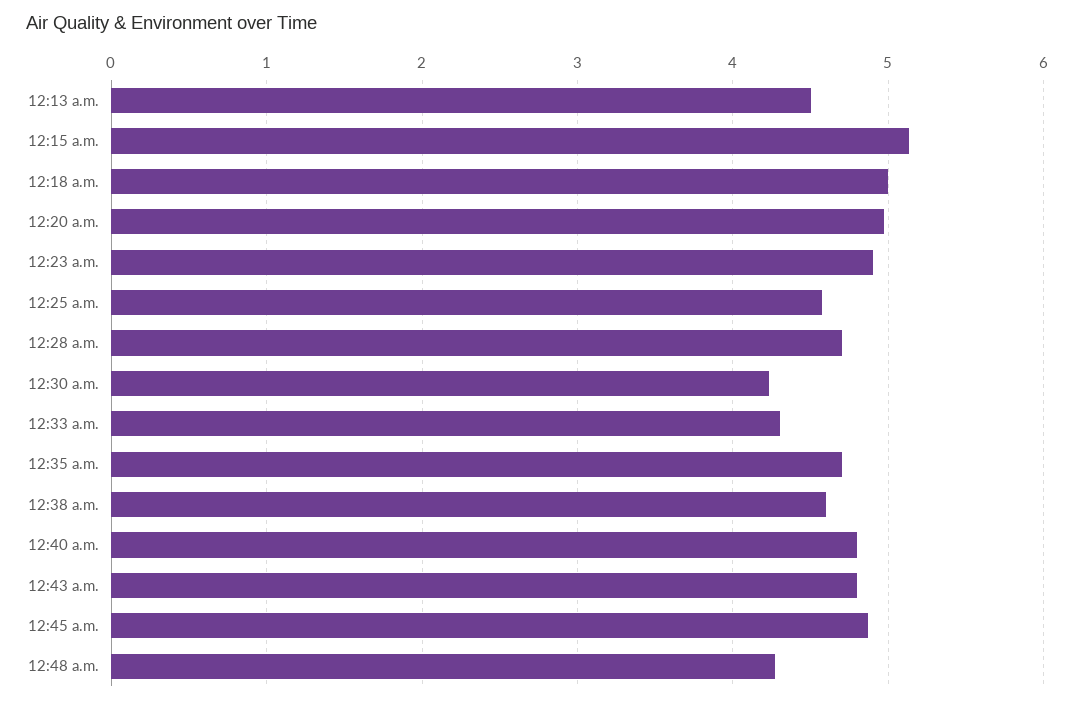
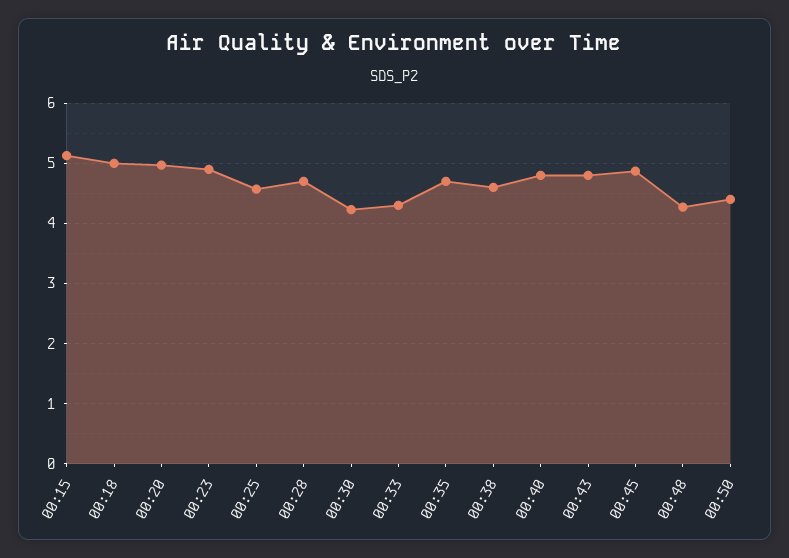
12:13 a.m.: 4.5 -> none
00:50: none -> 4.4

